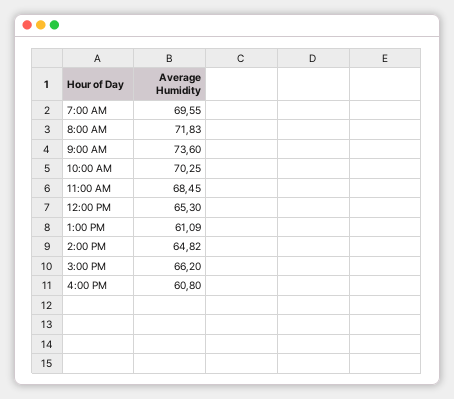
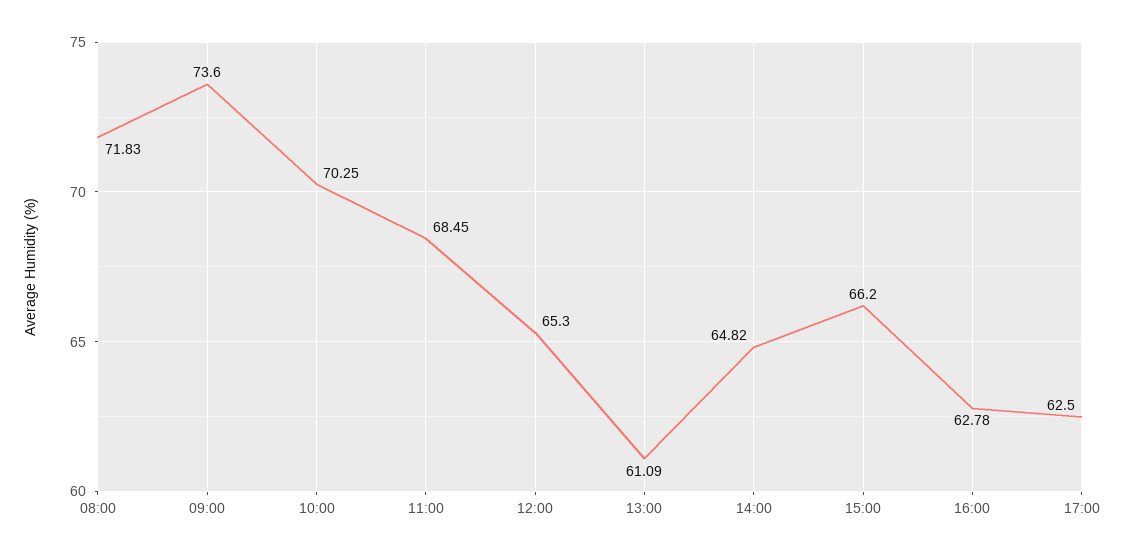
7:00 AM: 69.55 -> none
4:00 PM: 60.8 -> 62.78
17:00: none -> 62.5

